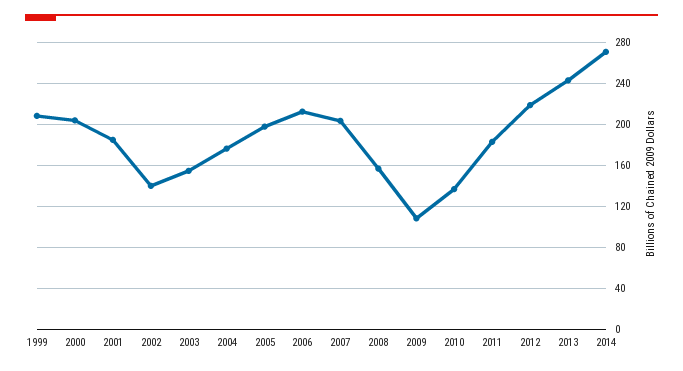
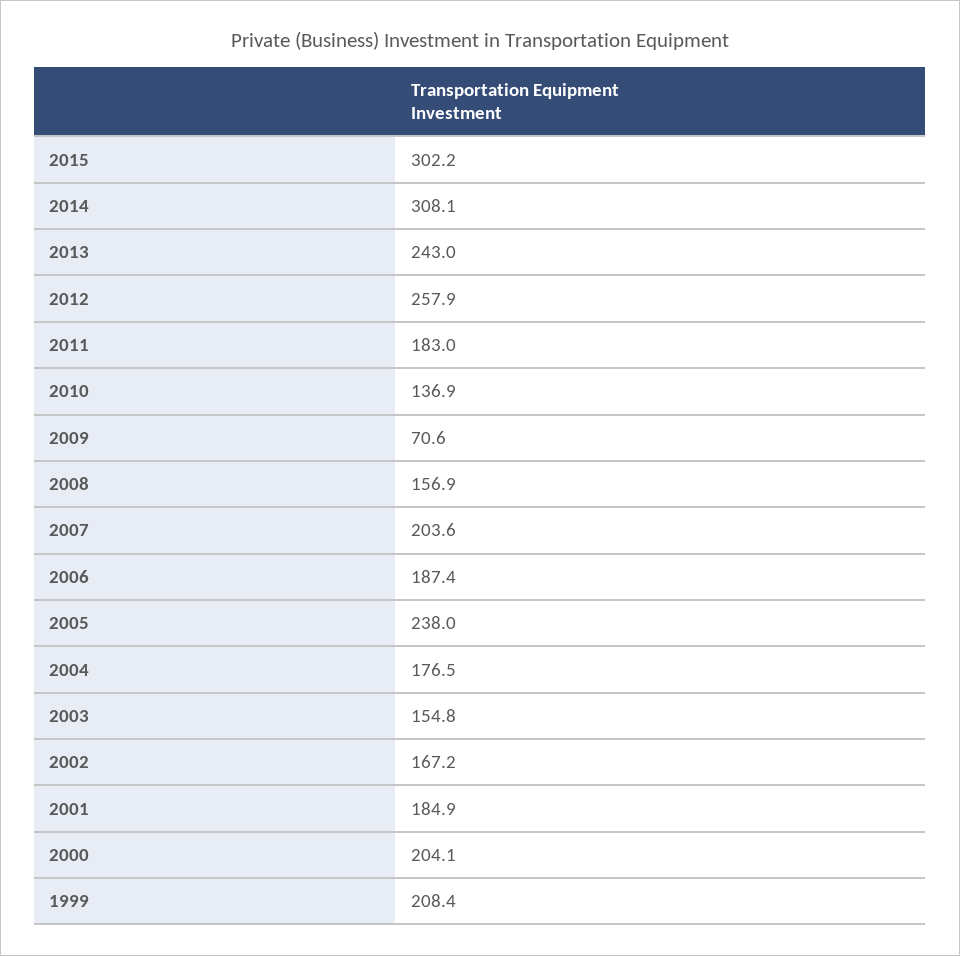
2002: 140 -> 167.2
2005: 200 -> 238
2006: 210 -> 187.4
2009: 110 -> 70.6
2012: 220 -> 257.9
2014: 270 -> 308.1
2015: none -> 302.2

